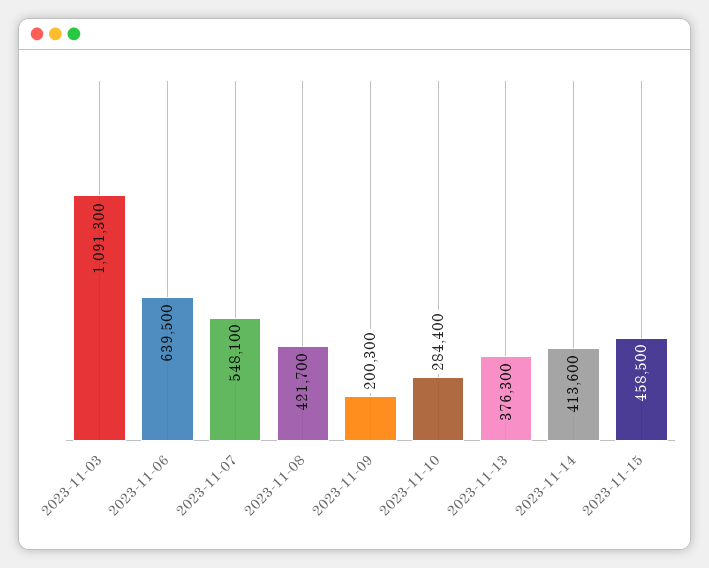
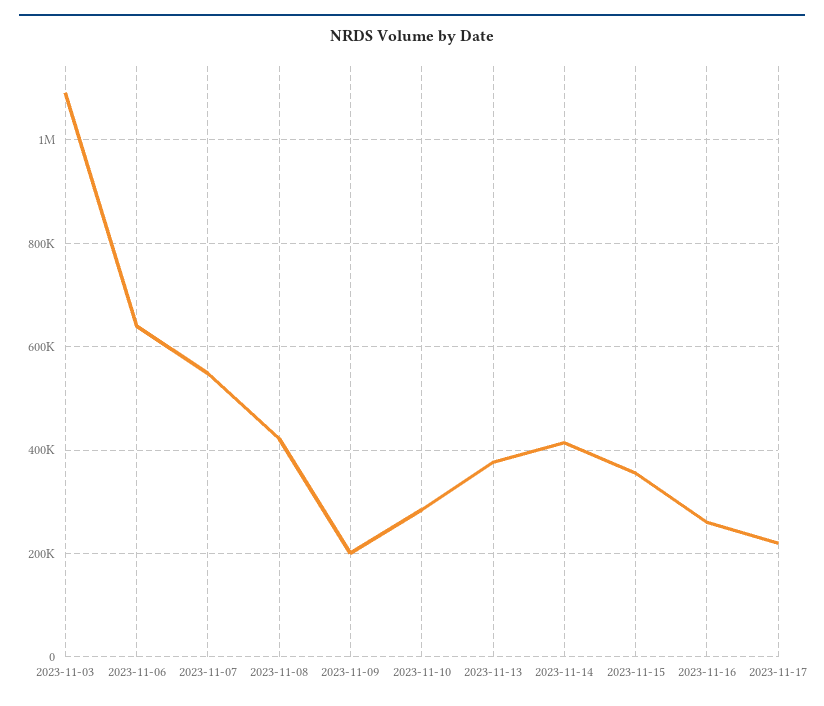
2023-11-15: 458500 -> 360000
2023-11-16: none -> 260000
2023-11-17: none -> 220000

